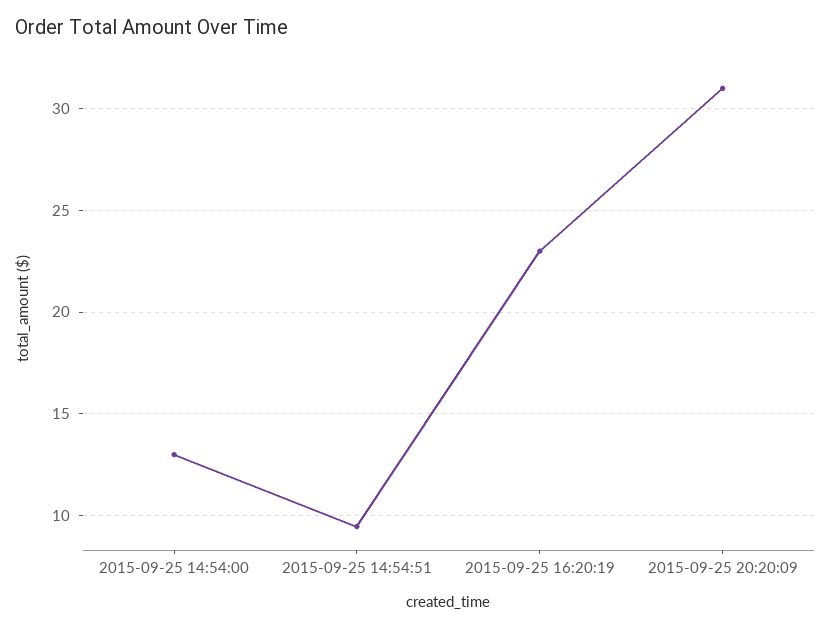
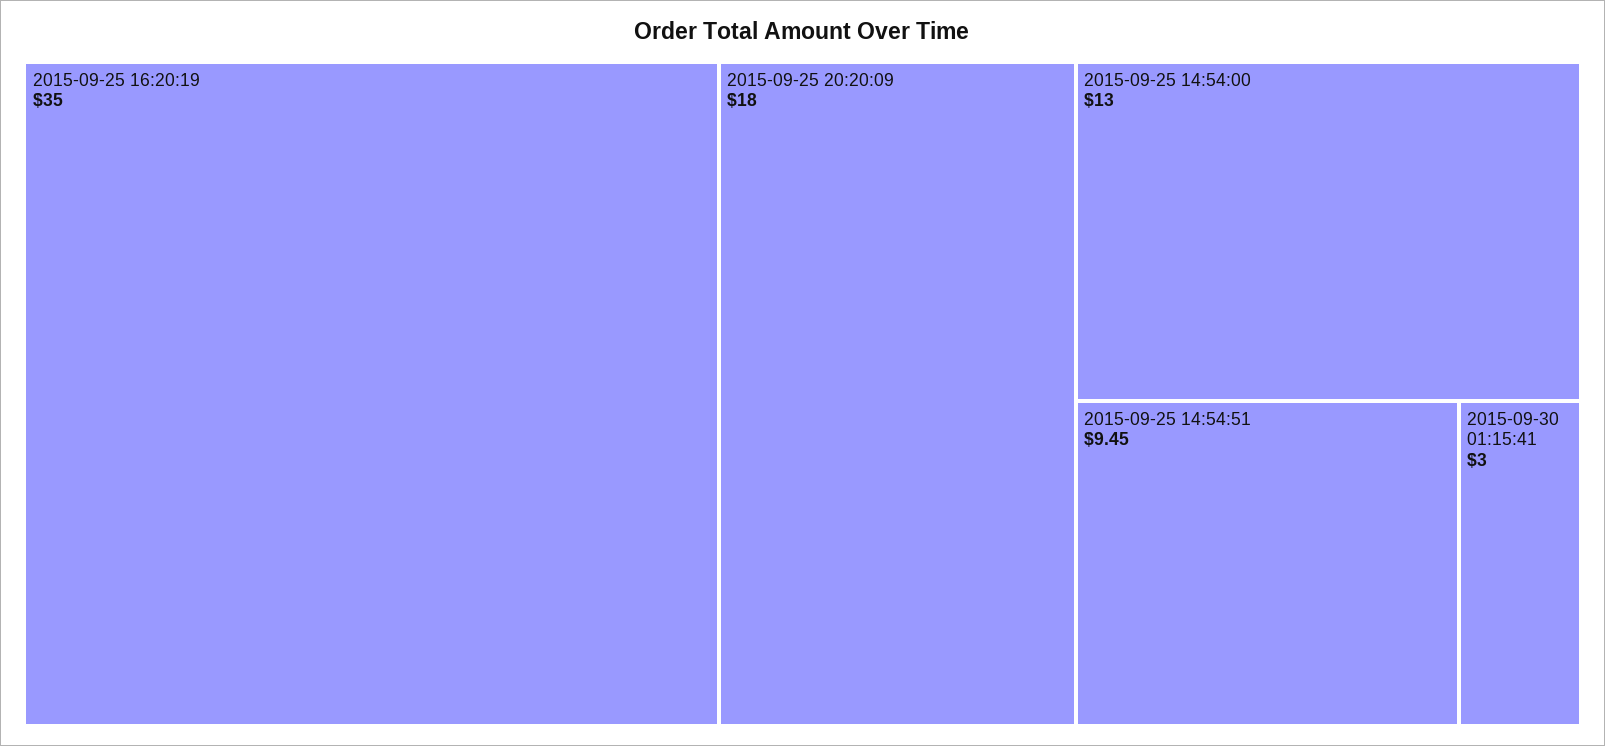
2015-09-25 16:20:19: 23 -> 35
2015-09-25 20:20:09: 31 -> 18
2015-09-30 01:15:41: none -> 3

